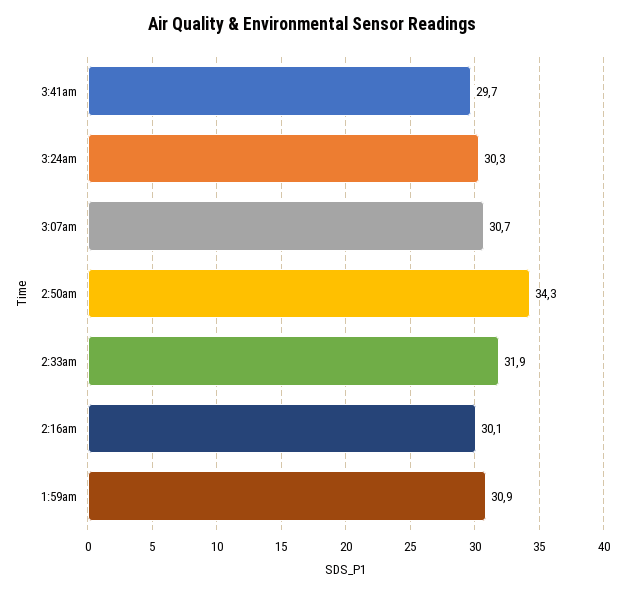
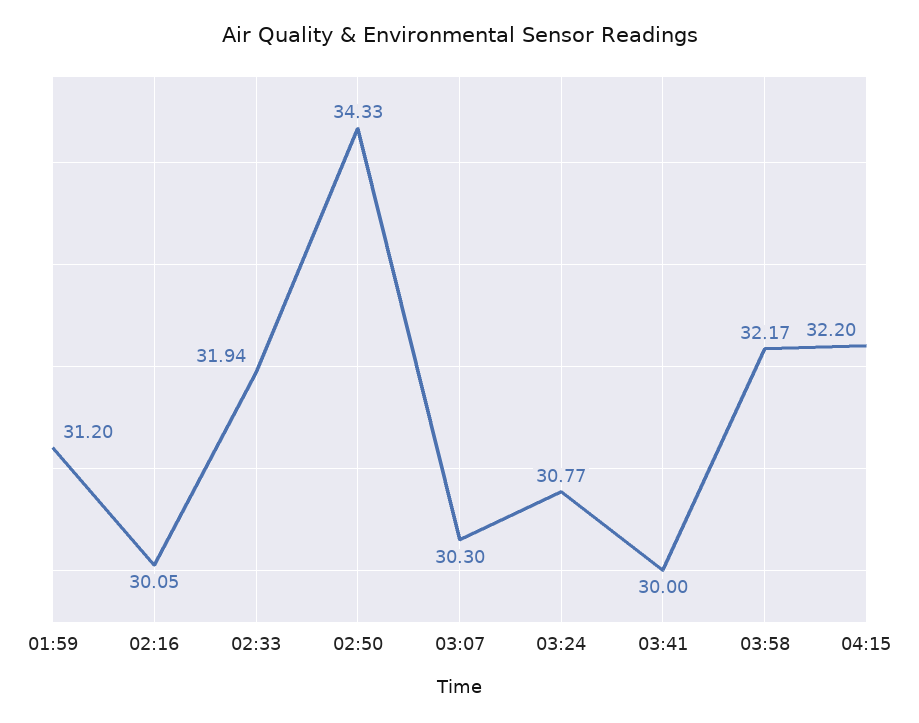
3:41am: 29.7 -> 30
3:24am: 30.3 -> 30.77
3:07am: 30.7 -> 30.3
1:59am: 30.9 -> 31.2
03:58: none -> 32.17
04:15: none -> 32.2

